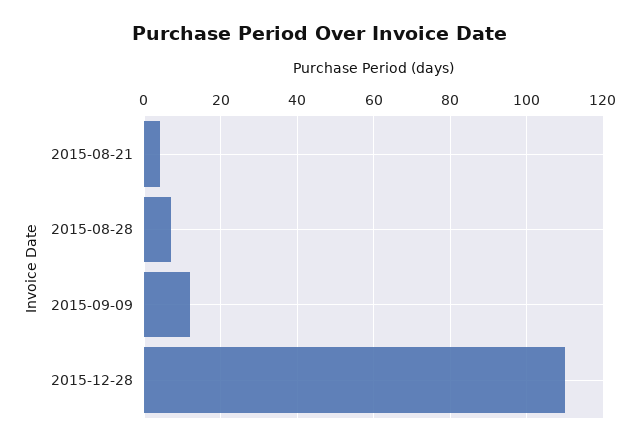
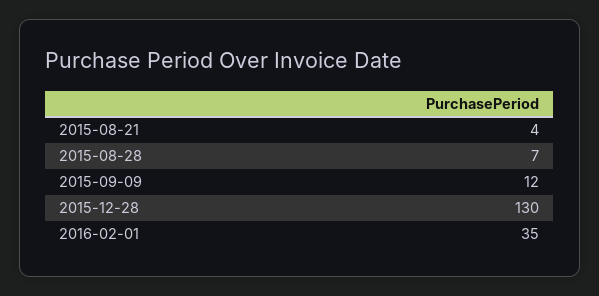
2015-12-28: 110 -> 130
2016-02-01: none -> 35

